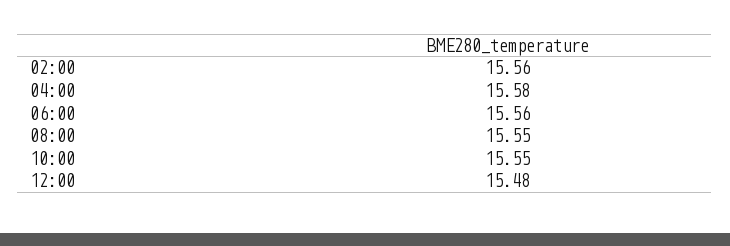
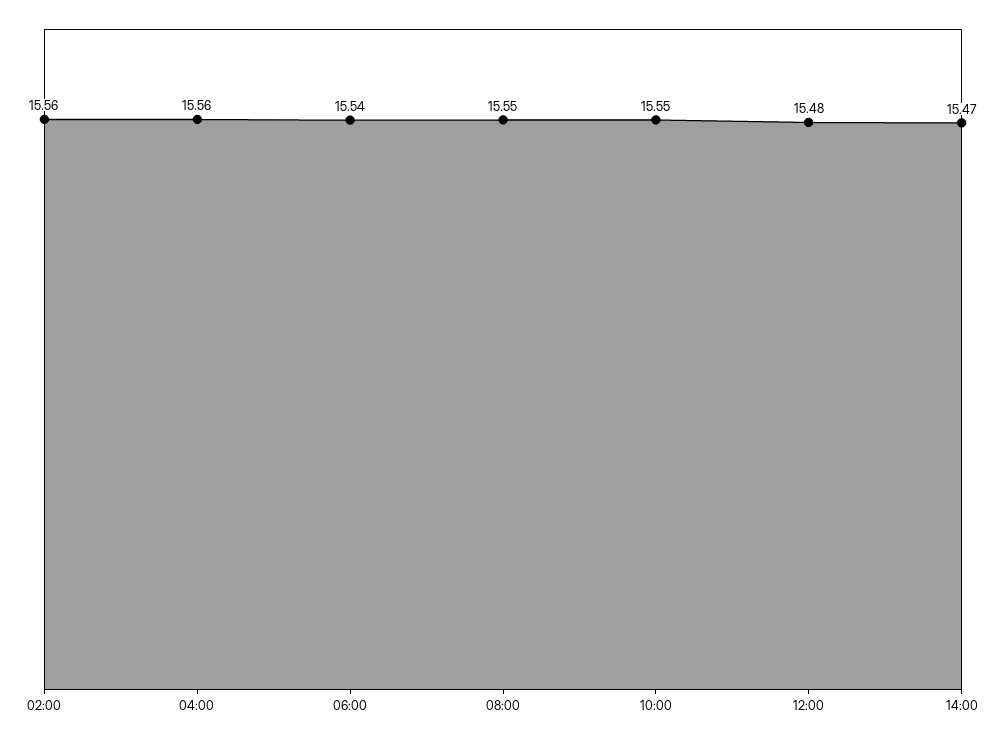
04:00: 15.58 -> 15.56
06:00: 15.56 -> 15.54
14:00: none -> 15.47

